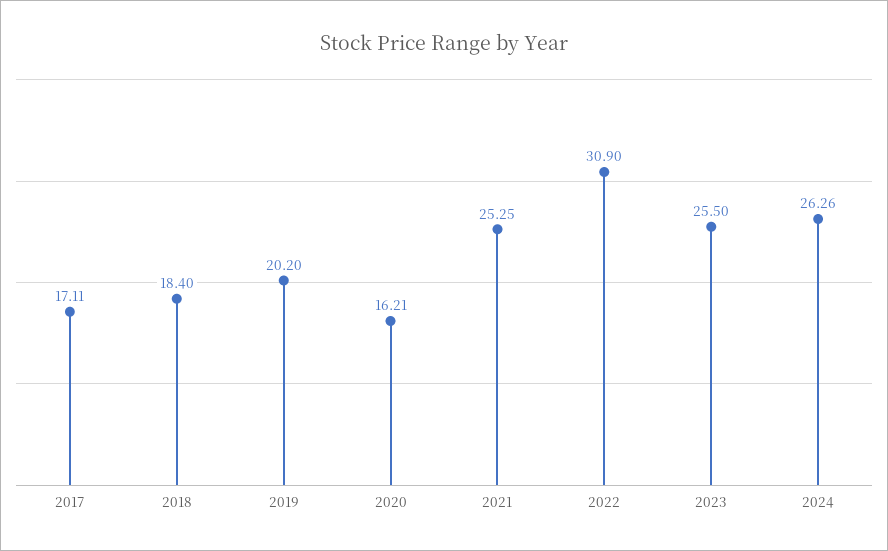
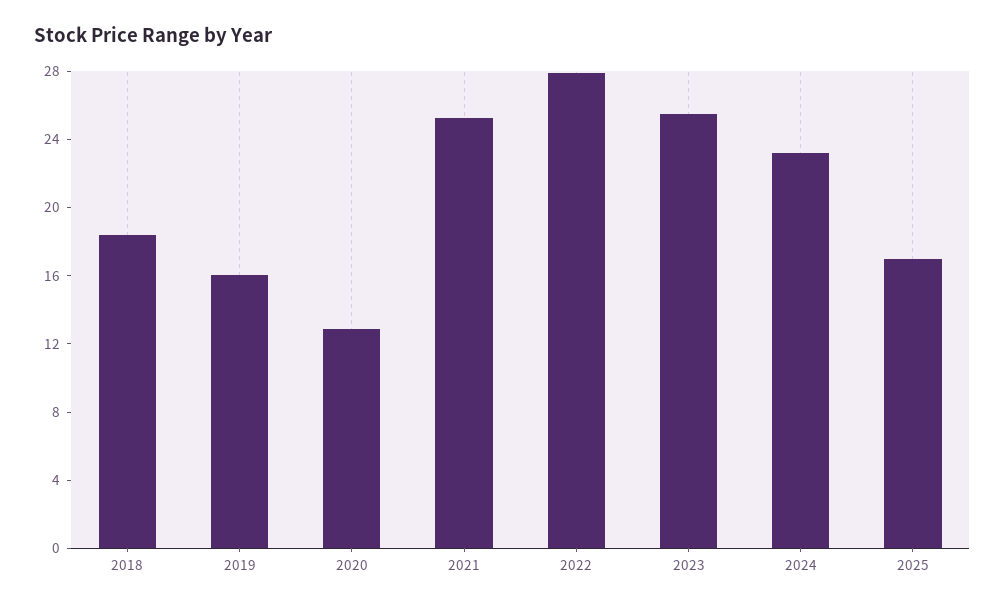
2017: 17.11 -> none
2019: 20.2 -> 16
2020: 16.21 -> 13
2022: 30.9 -> 28
2024: 26.26 -> 23
2025: none -> 17

